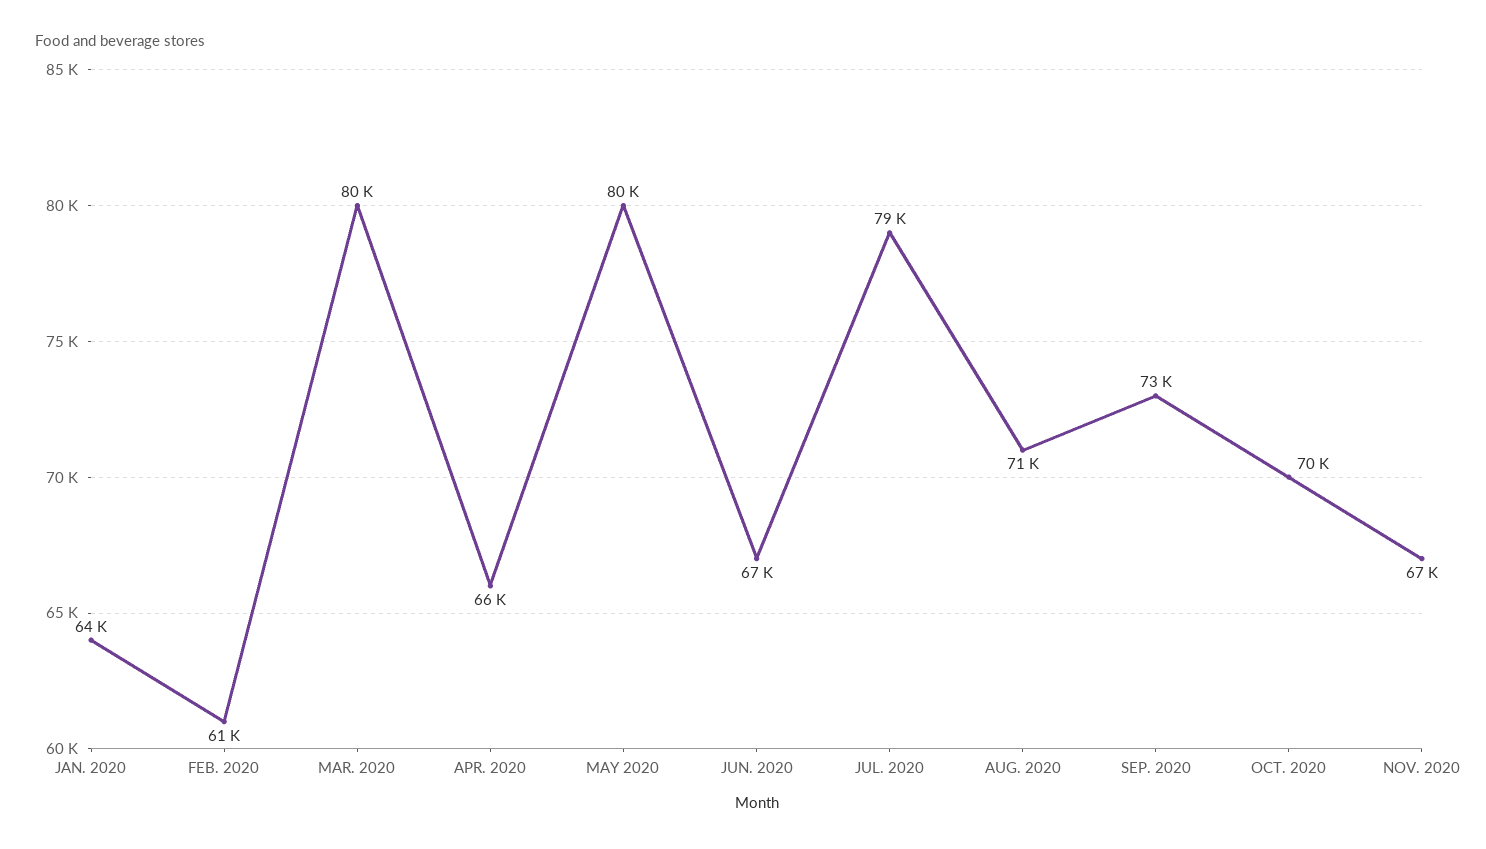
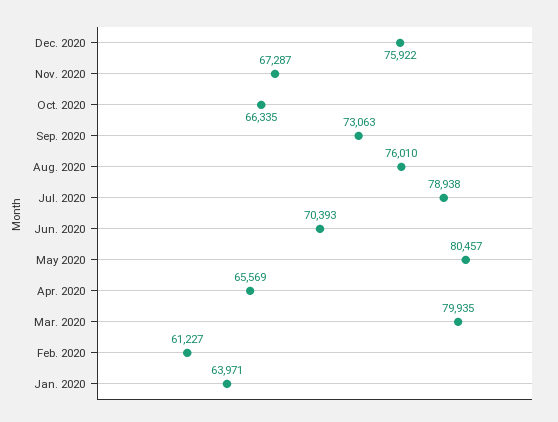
JUN. 2020: 67000 -> 70393
AUG. 2020: 71000 -> 76010
OCT. 2020: 70000 -> 66335
Dec. 2020: none -> 75922

